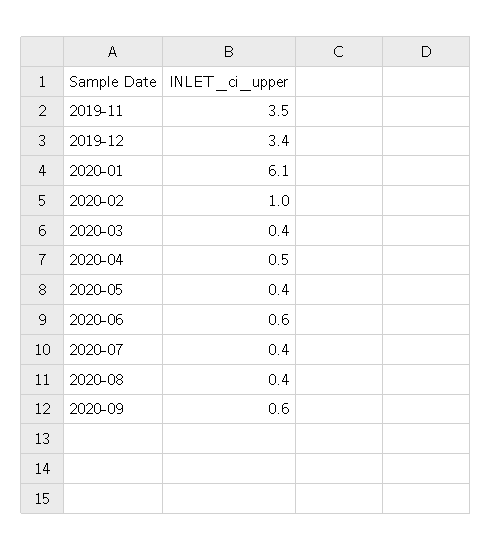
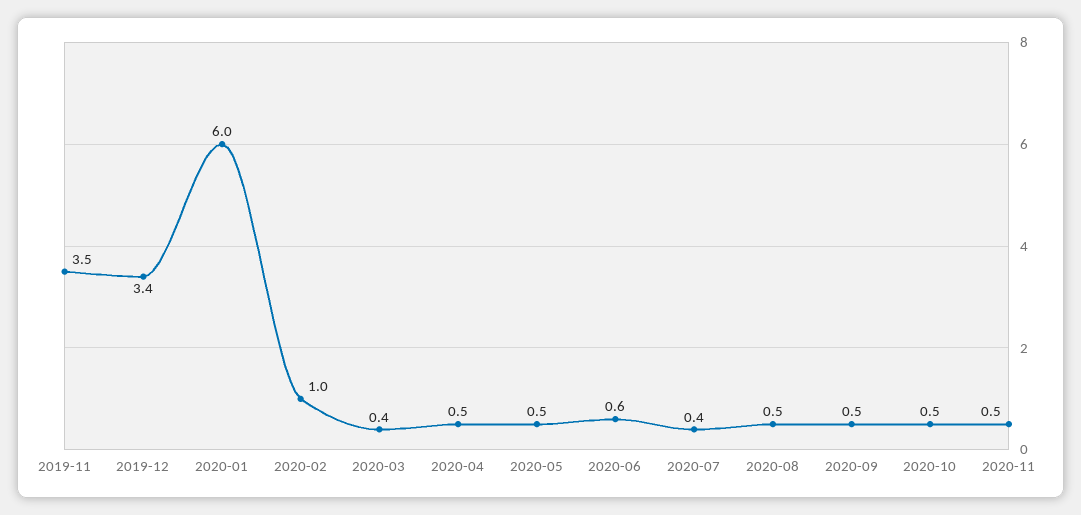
2020-01: 6.1 -> 6
2020-05: 0.4 -> 0.5
2020-08: 0.4 -> 0.5
2020-09: 0.6 -> 0.5
2020-10: none -> 0.5
2020-11: none -> 0.5

